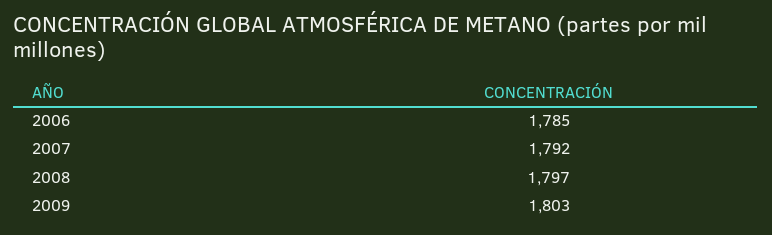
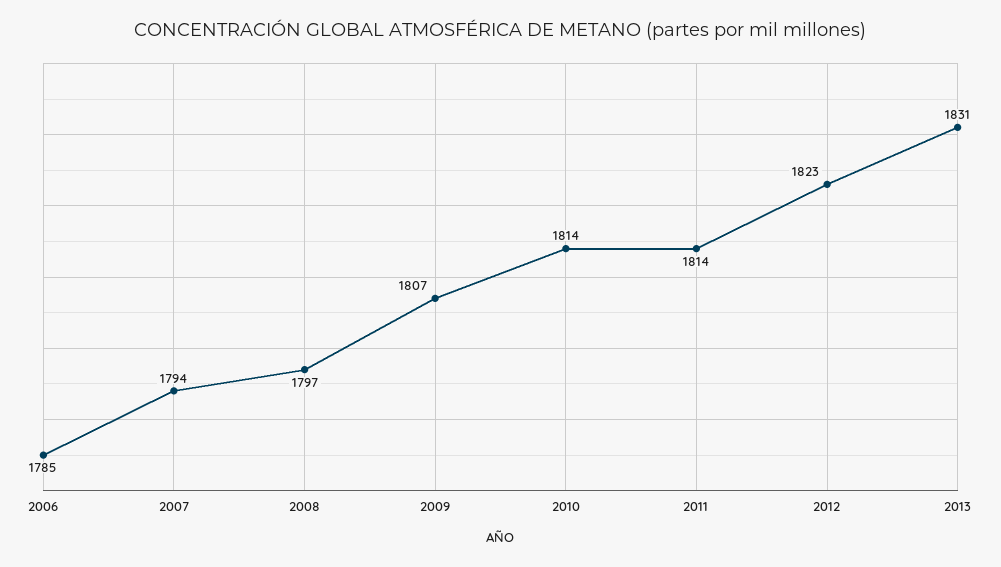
2007: 1792 -> 1794
2009: 1803 -> 1807
2010: none -> 1814
2011: none -> 1814
2012: none -> 1823
2013: none -> 1831

